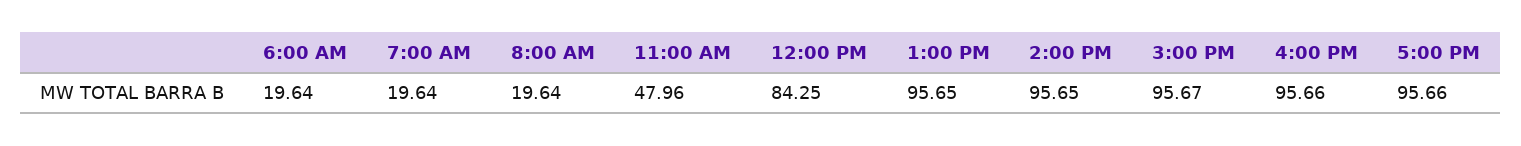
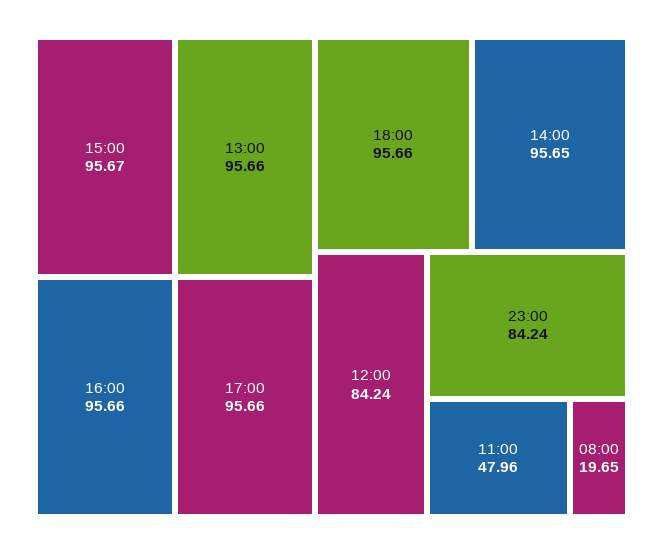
6:00 AM: 19.64 -> none
7:00 AM: 19.64 -> none
8:00 AM: 19.64 -> 19.65
12:00 PM: 84.25 -> 84.24
1:00 PM: 95.65 -> 95.66
18:00: none -> 95.66
23:00: none -> 84.24

